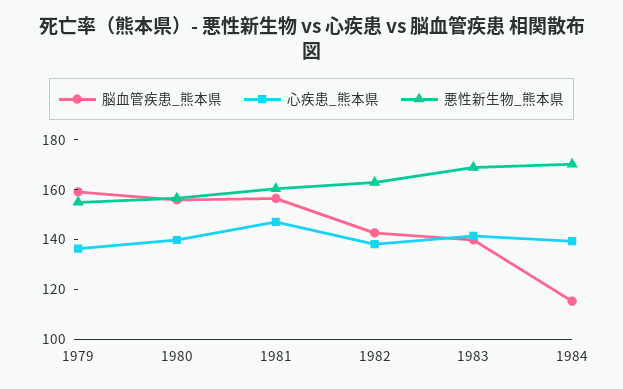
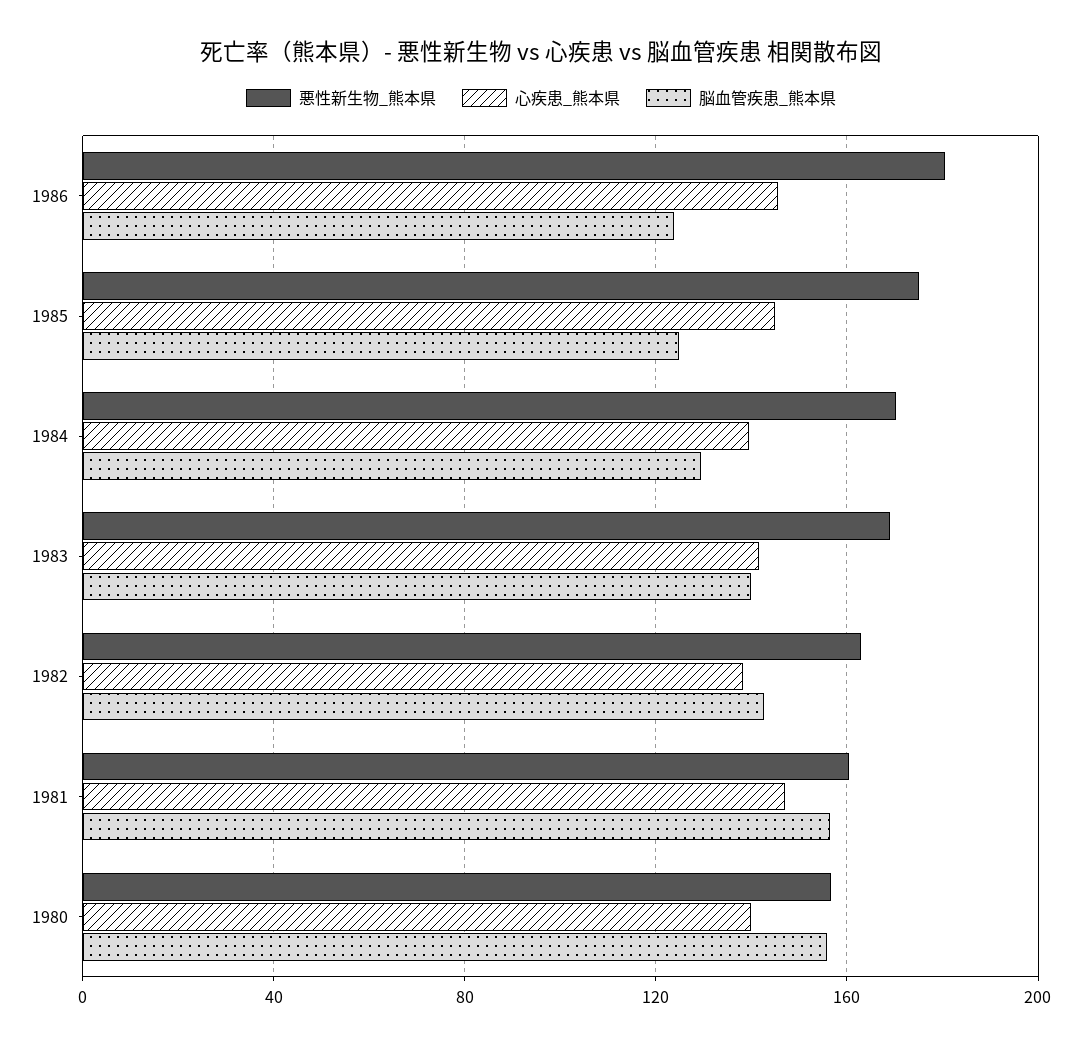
脳血管疾患_熊本県, 1979: 160 -> none
心疾患_熊本県, 1979: 135 -> none
悪性新生物_熊本県, 1979: 155 -> none
脳血管疾患_熊本県, 1984: 115 -> 130
悪性新生物_熊本県, 1986: none -> 180
心疾患_熊本県, 1986: none -> 145
脳血管疾患_熊本県, 1986: none -> 125
悪性新生物_熊本県, 1985: none -> 175
心疾患_熊本県, 1985: none -> 145
脳血管疾患_熊本県, 1985: none -> 125

